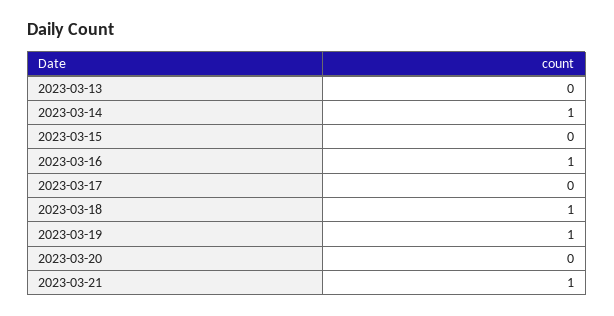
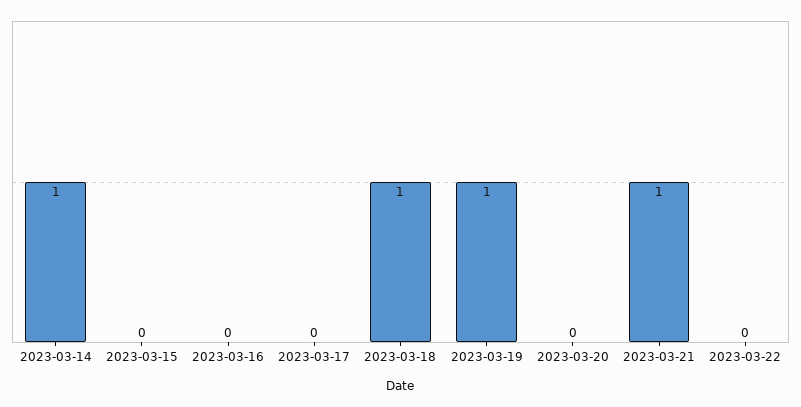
2023-03-13: 0 -> none
2023-03-16: 1 -> 0
2023-03-22: none -> 0

